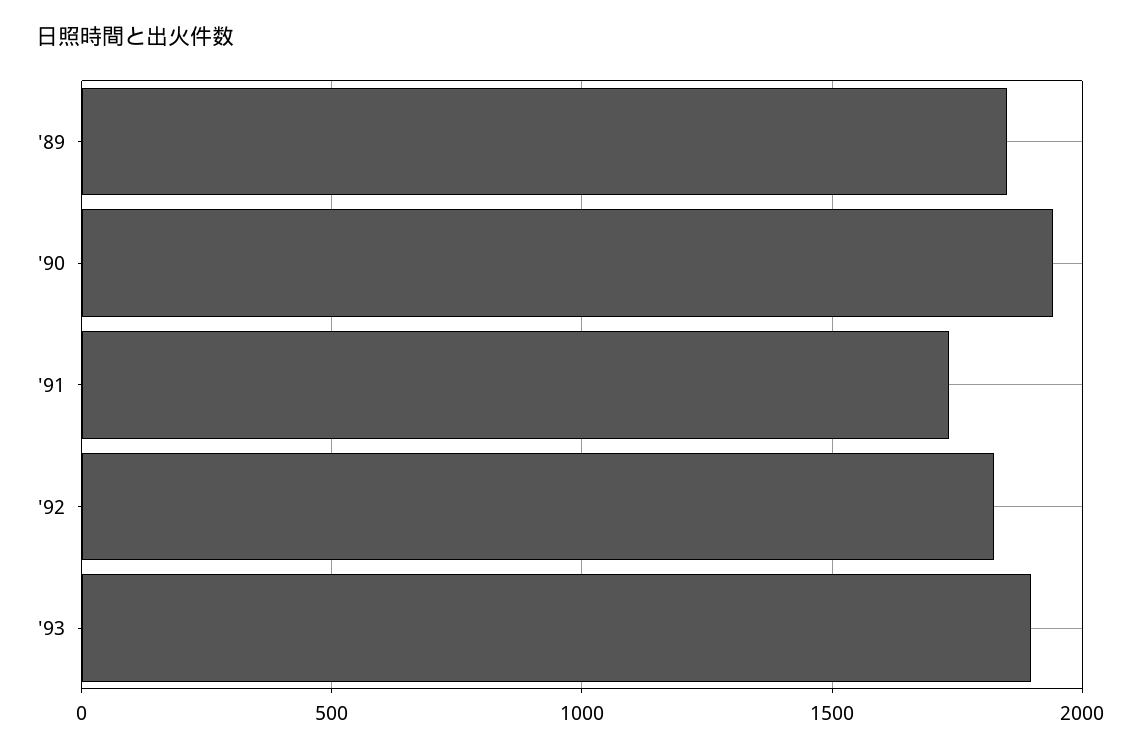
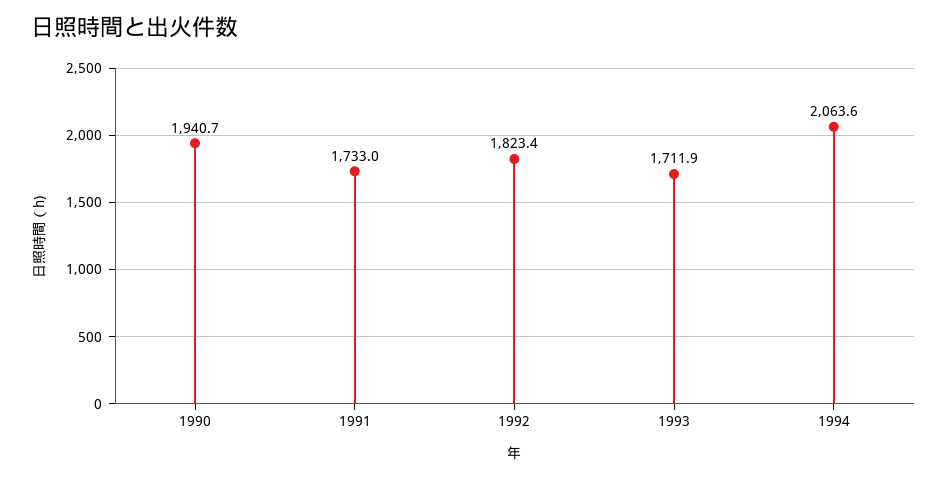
'89: 1850 -> none
'93: 1900 -> 1711.9
1994: none -> 2063.6

